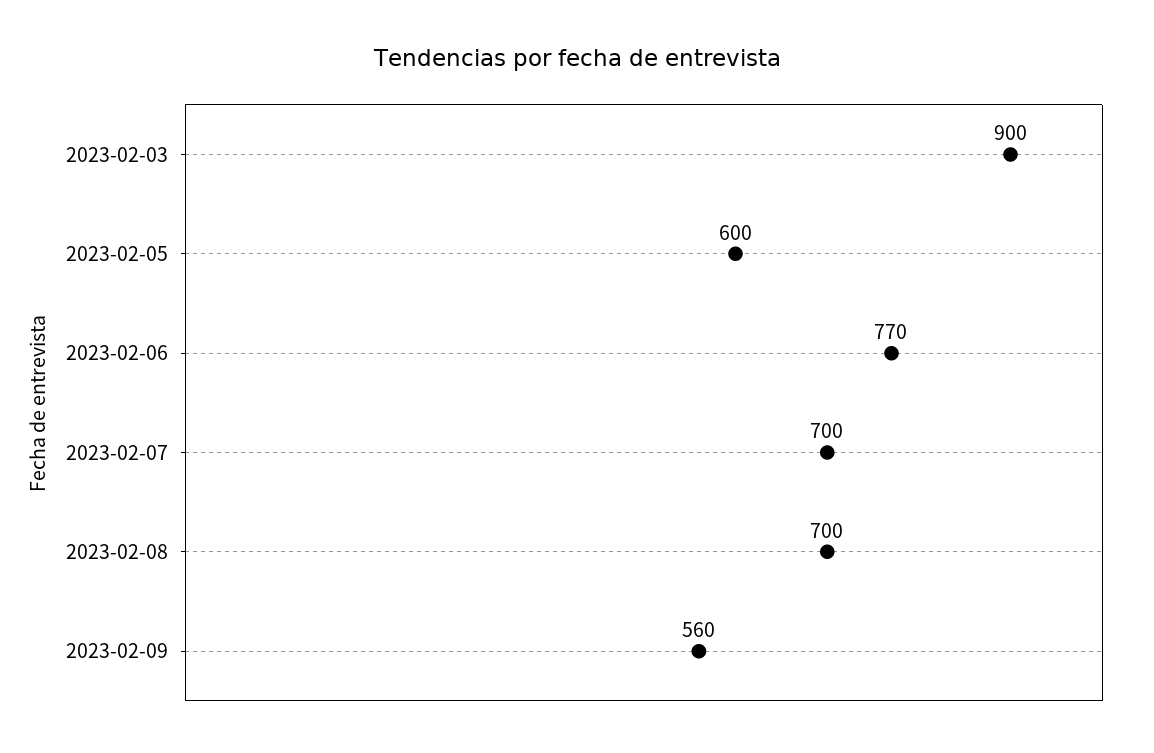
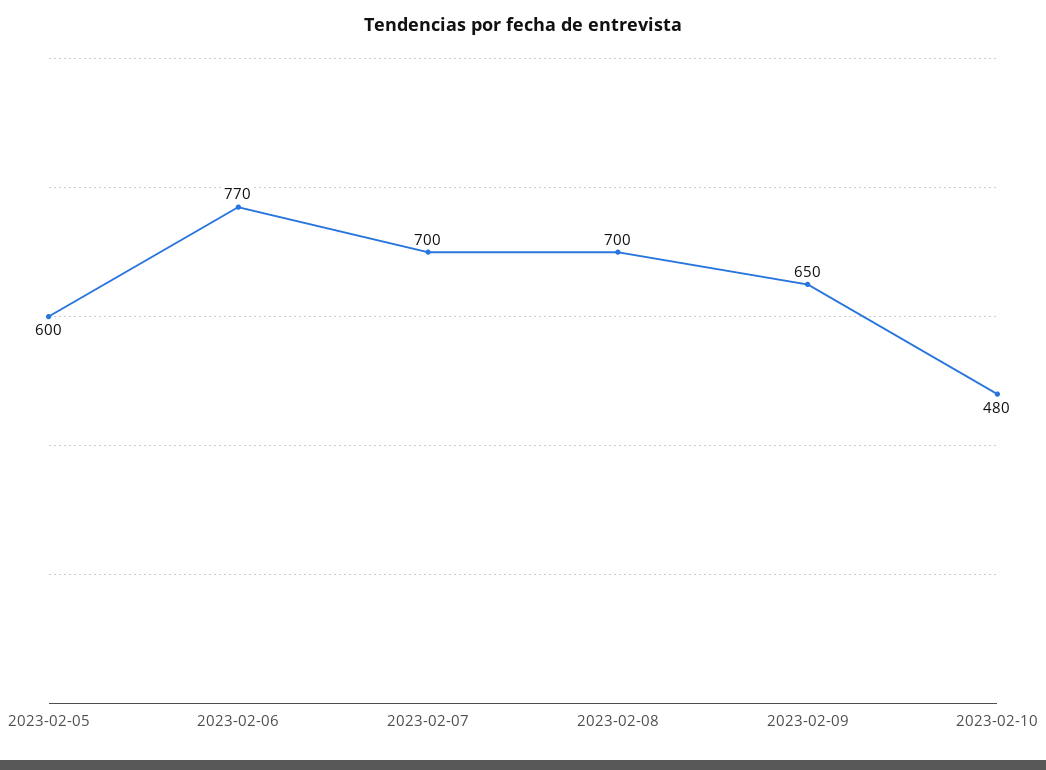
2023-02-03: 900 -> none
2023-02-09: 560 -> 650
2023-02-10: none -> 480

